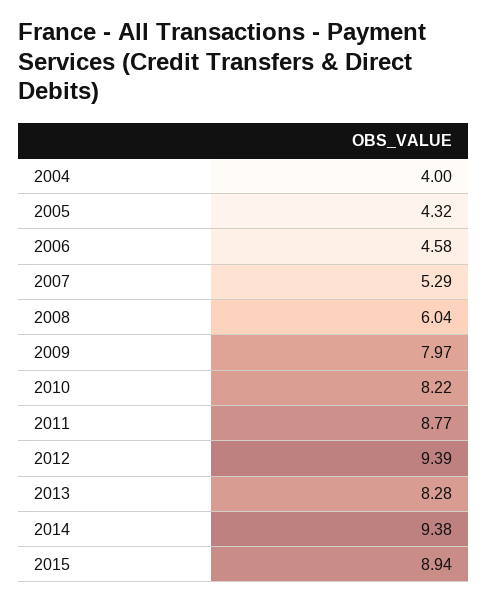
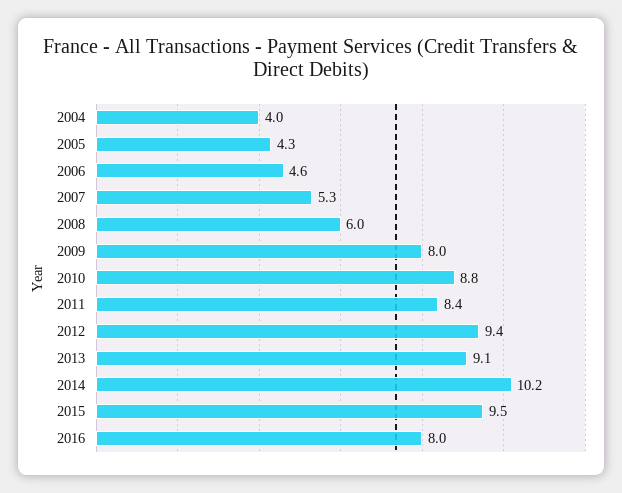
2010: 8.22 -> 8.8
2011: 8.77 -> 8.4
2013: 8.28 -> 9.1
2014: 9.38 -> 10.2
2015: 8.94 -> 9.5
2016: none -> 8

